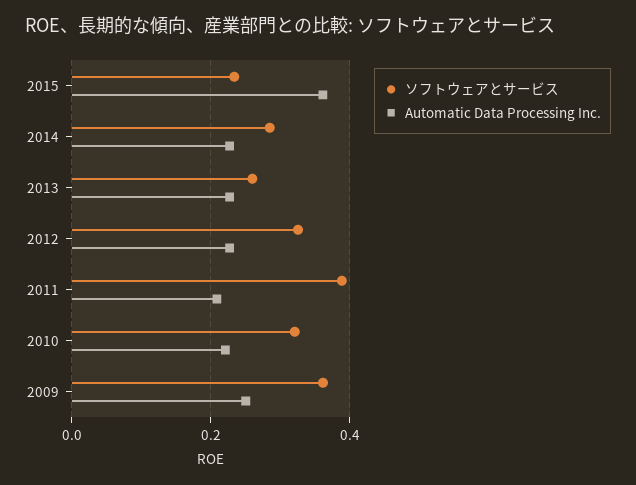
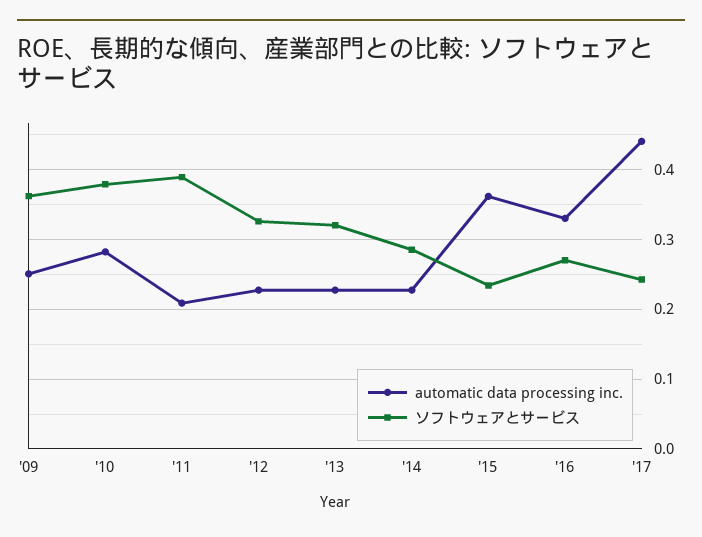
ソフトウェアとサービス, 2013: 0.26 -> 0.32
ソフトウェアとサービス, 2010: 0.32 -> 0.38
Automatic Data Processing Inc., 2010: 0.22 -> 0.28
Automatic Data Processing Inc., '16: none -> 0.33
ソフトウェアとサービス, '16: none -> 0.27
Automatic Data Processing Inc., '17: none -> 0.44
ソフトウェアとサービス, '17: none -> 0.24

